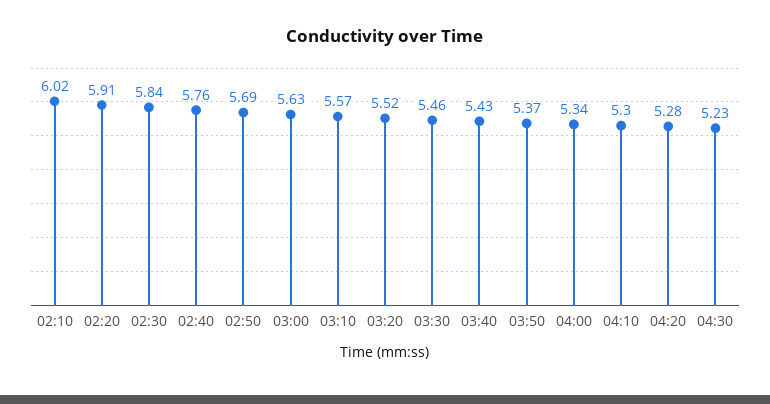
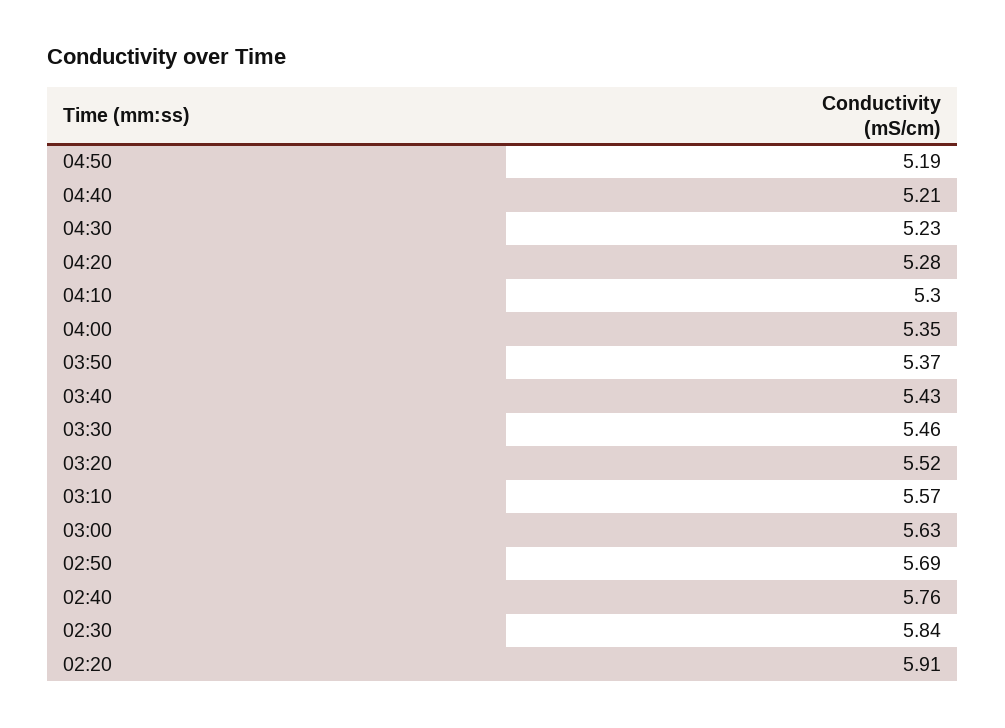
02:10: 6.02 -> none
04:00: 5.34 -> 5.35
04:50: none -> 5.19
04:40: none -> 5.21

